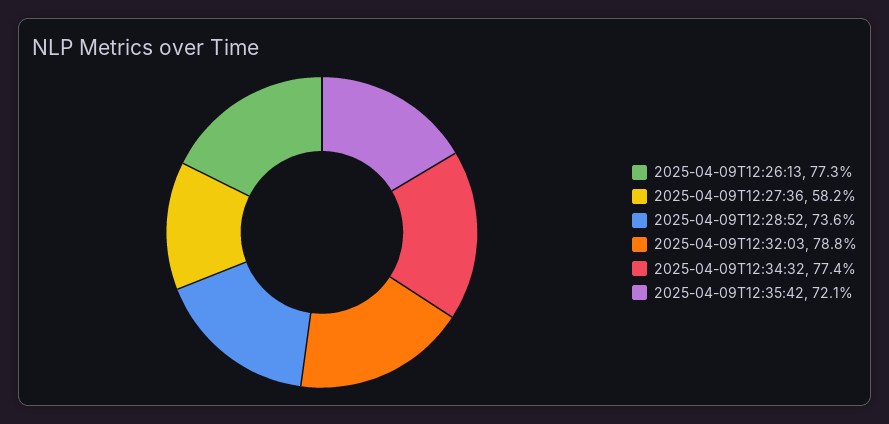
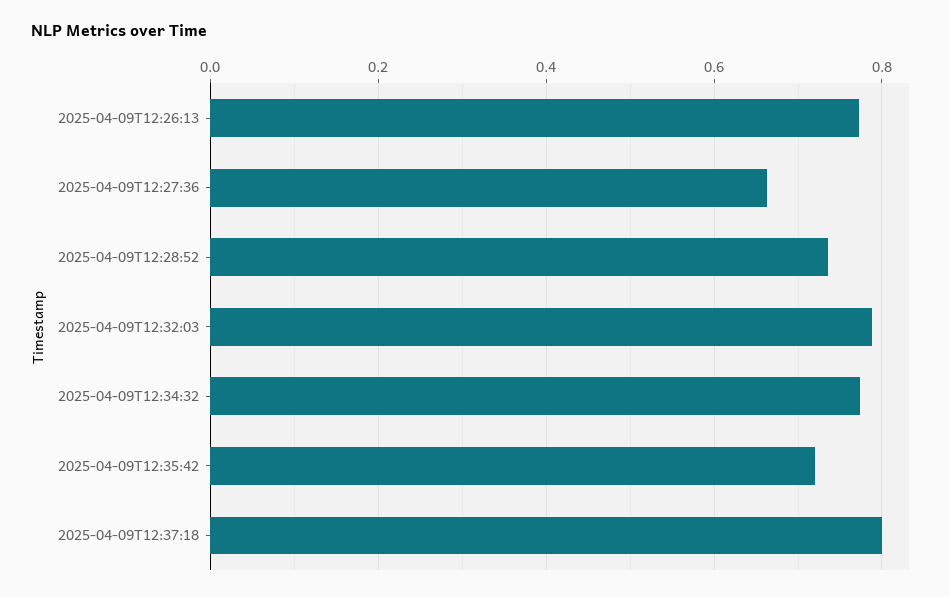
2025-04-09T12:27:36: 0.582 -> 0.66
2025-04-09T12:37:18: none -> 0.8

